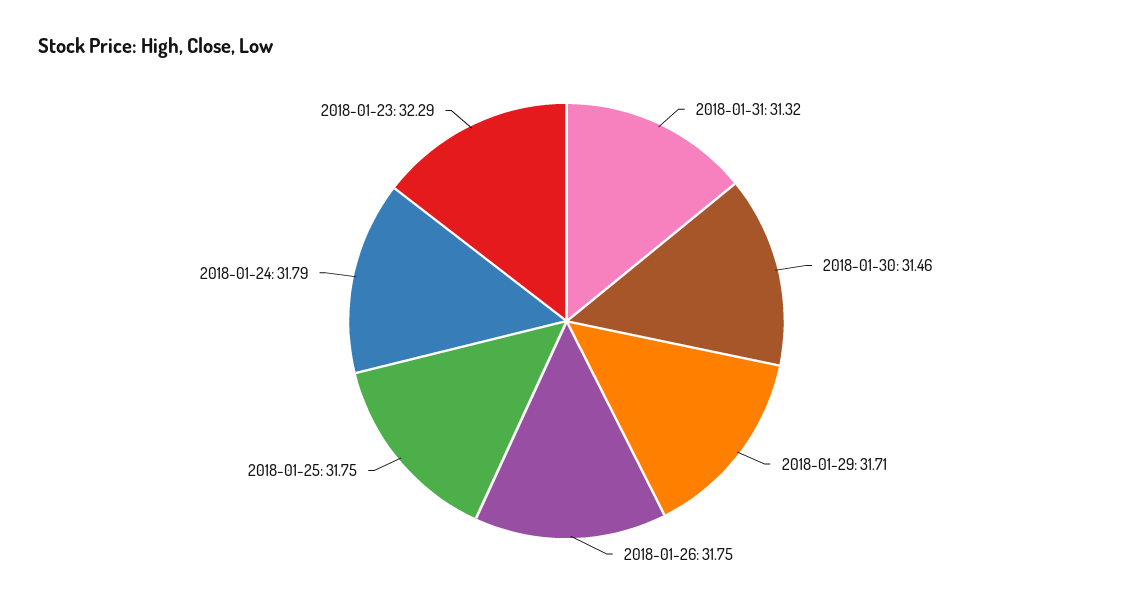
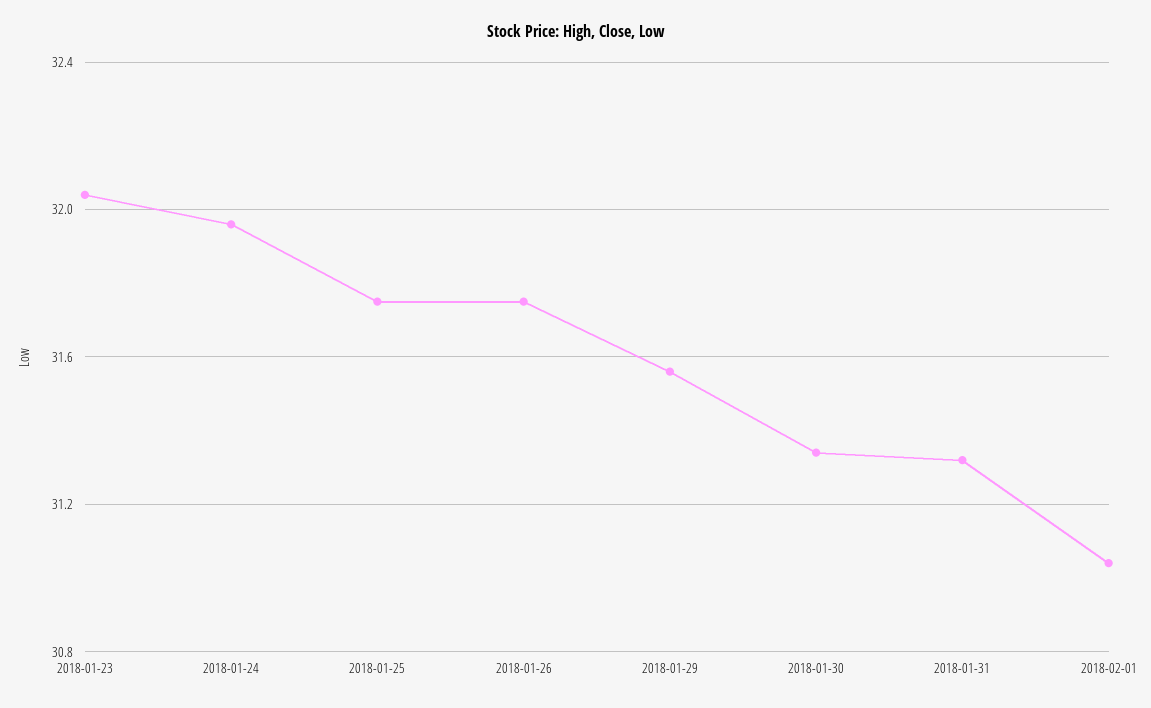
2018-01-30: 31.46 -> 31.35
2018-01-29: 31.71 -> 31.55
2018-01-24: 31.79 -> 31.95
2018-01-23: 32.29 -> 32.05
2018-02-01: none -> 31.05

